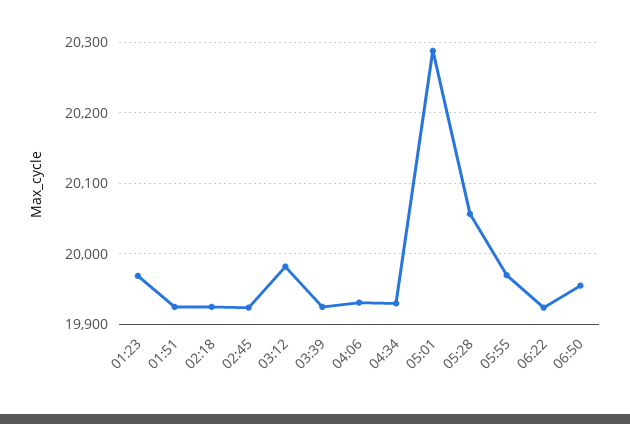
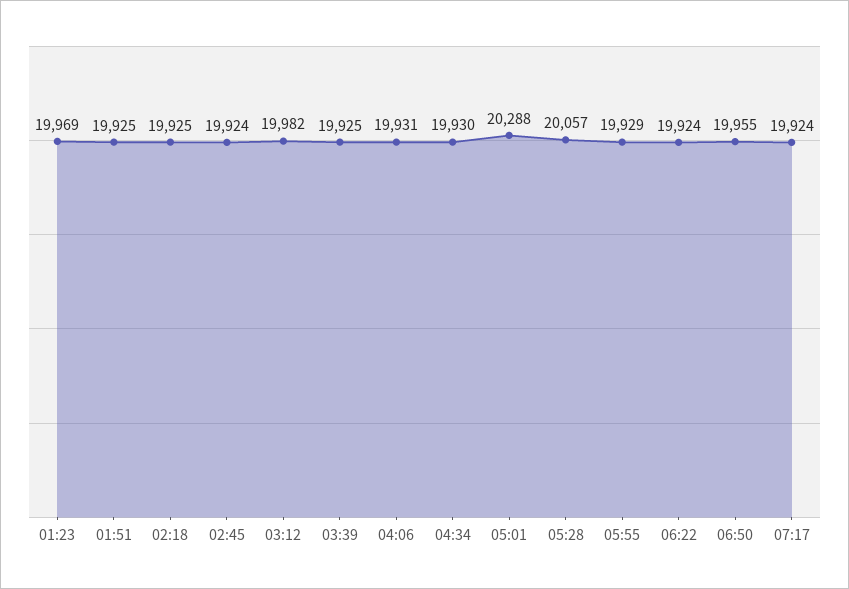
05:55: 19970 -> 19929
07:17: none -> 19924

